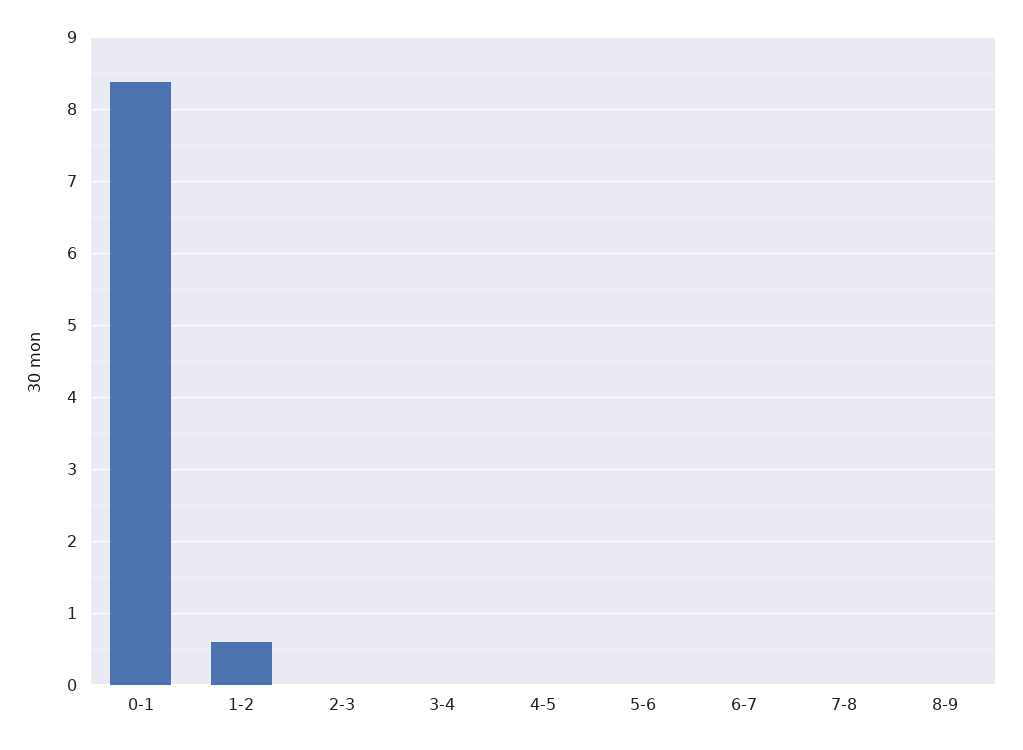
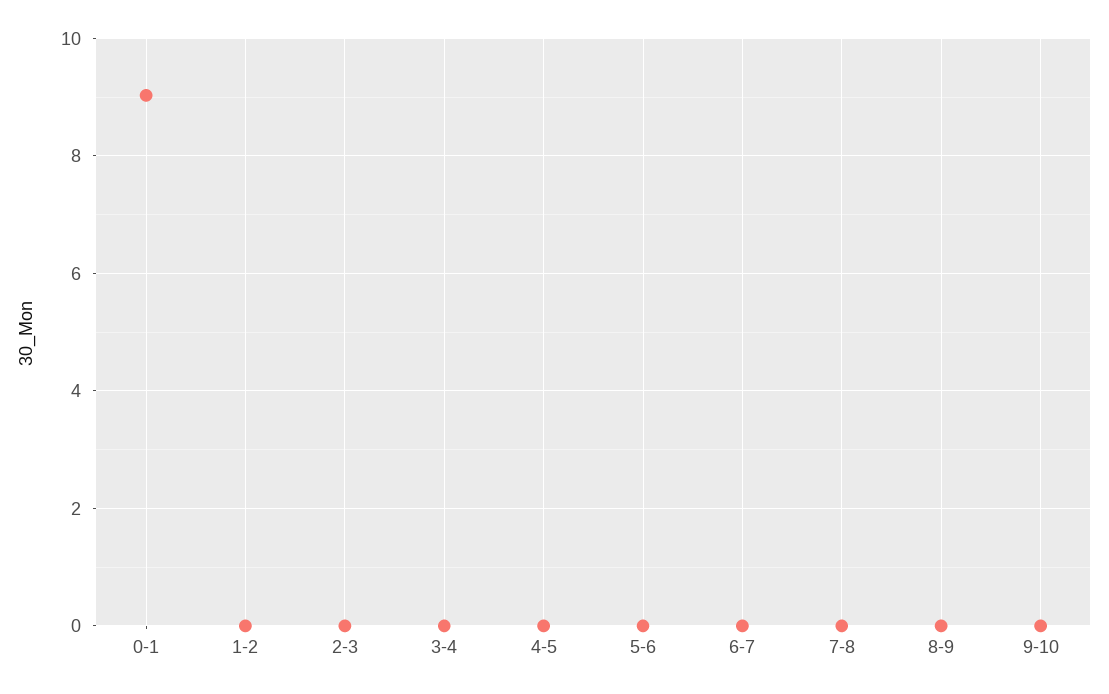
0-1: 8.4 -> 9
1-2: 0.6 -> 0
9-10: none -> 0

